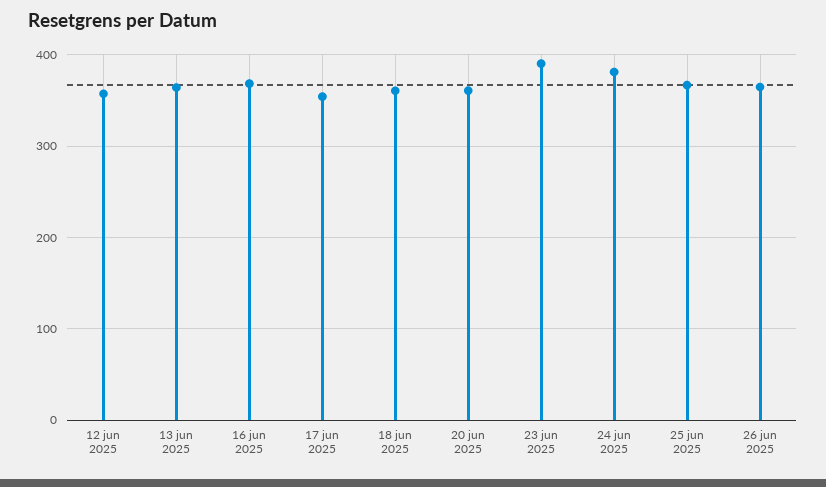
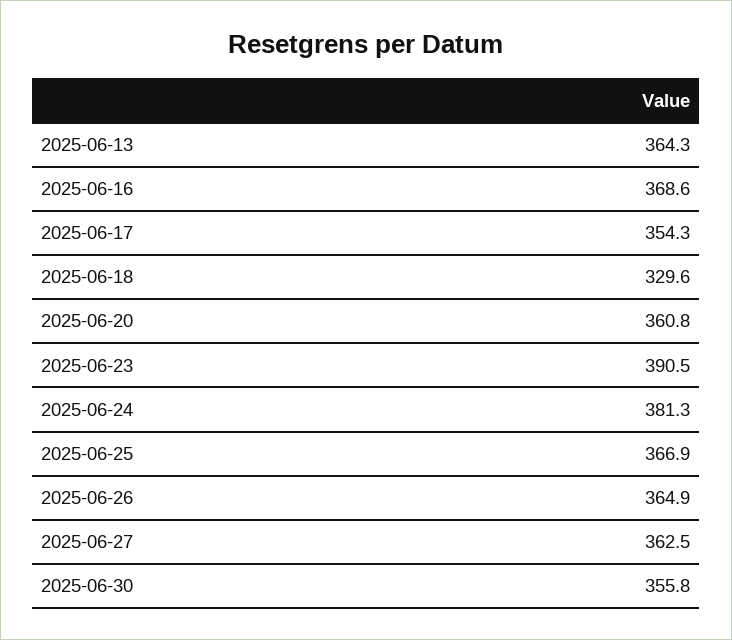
12 jun 2025: 360 -> none
18 jun 2025: 360 -> 329.6
2025-06-27: none -> 362.5
2025-06-30: none -> 355.8

